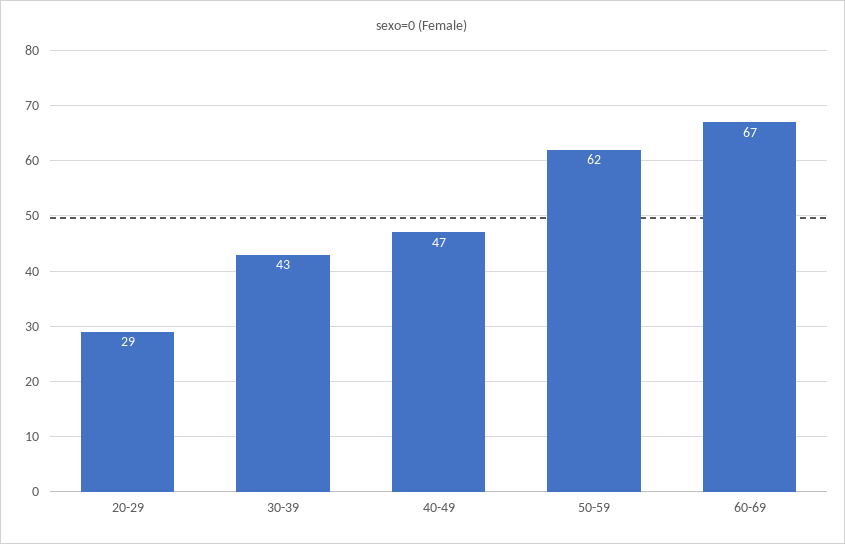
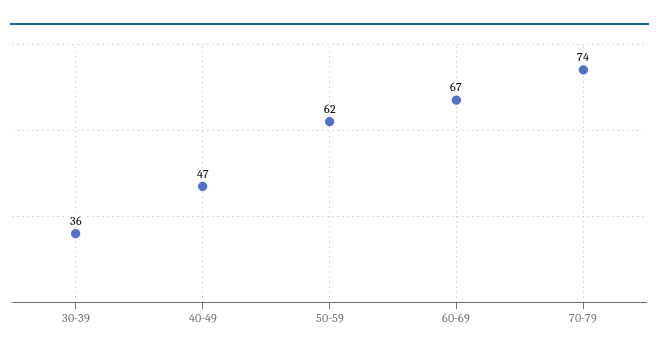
20-29: 29 -> none
30-39: 43 -> 36
70-79: none -> 74

